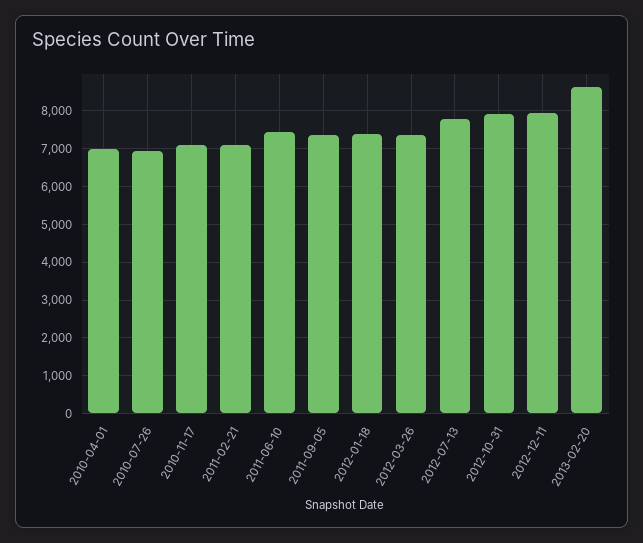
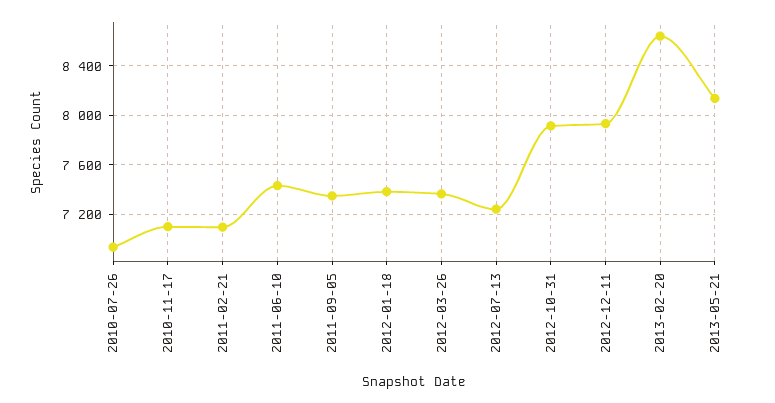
2010-04-01: 7000 -> none
2012-07-13: 7800 -> 7250
2013-05-21: none -> 8150

